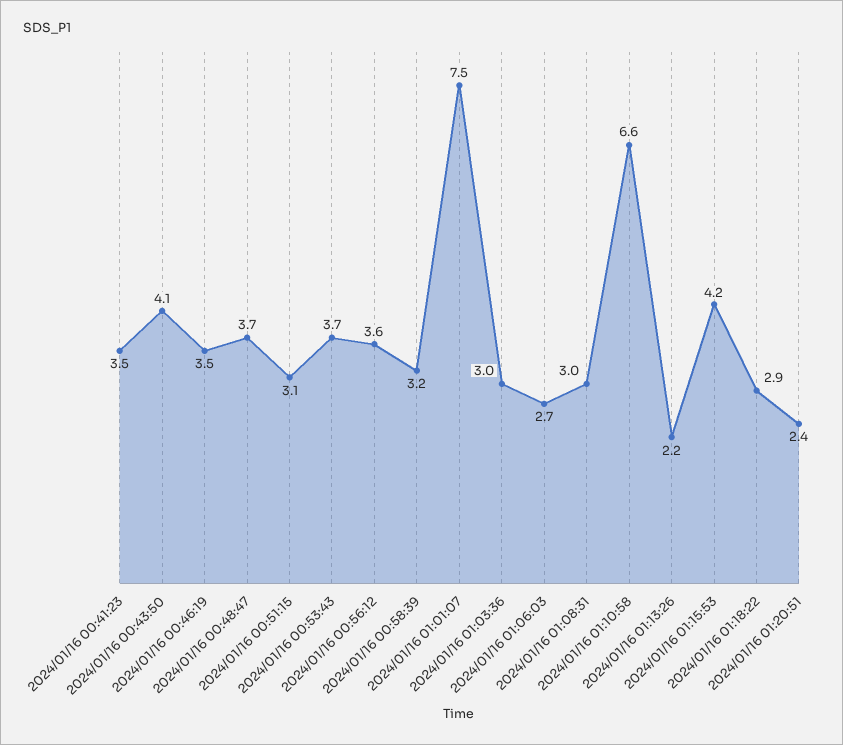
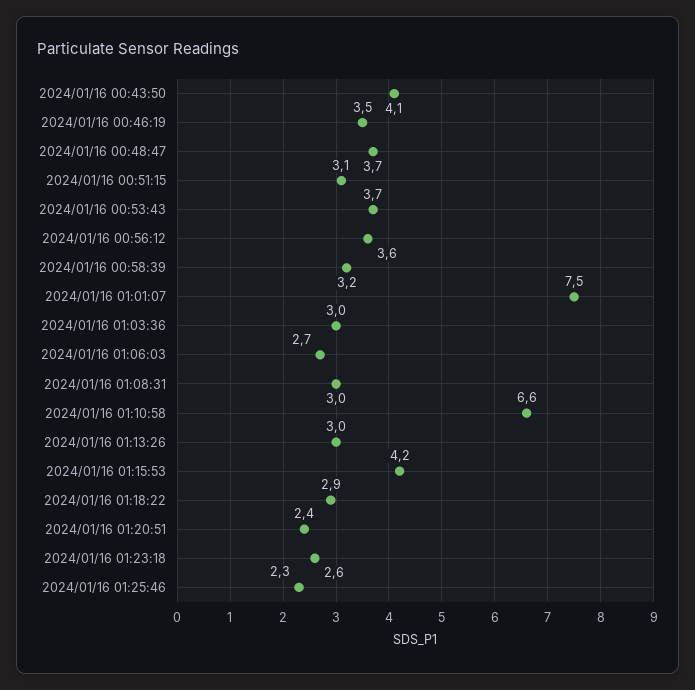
2024/01/16 00:41:23: 3.5 -> none
2024/01/16 01:13:26: 2.2 -> 3
2024/01/16 01:23:18: none -> 2.6
2024/01/16 01:25:46: none -> 2.3

